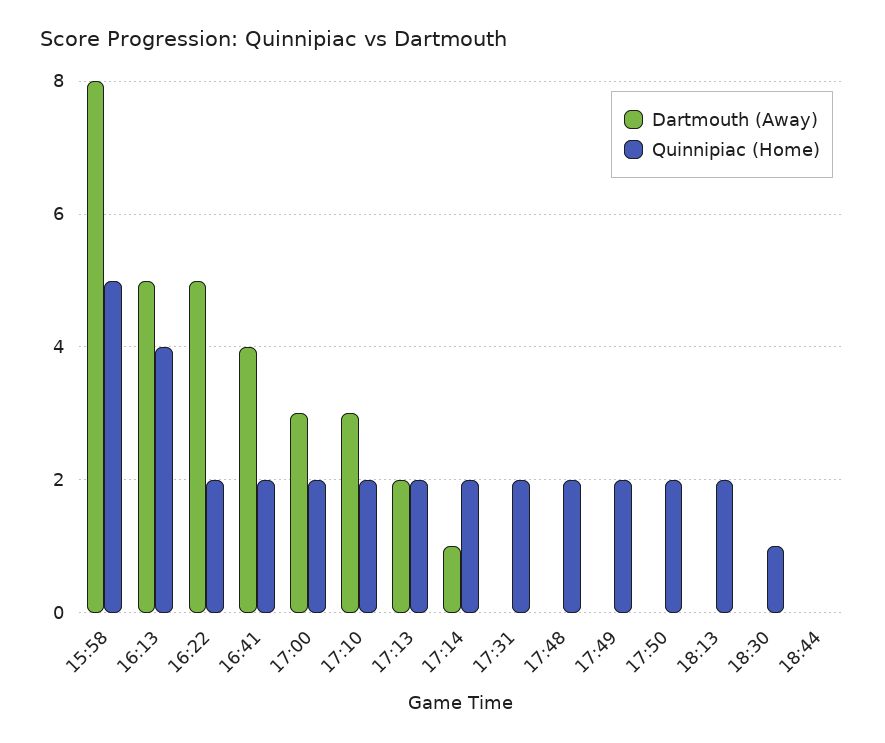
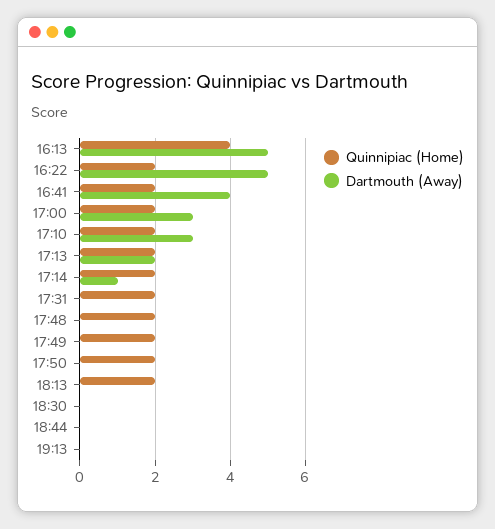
Dartmouth (Away), 15:58: 8 -> none
Quinnipiac (Home), 15:58: 5 -> none
Quinnipiac (Home), 18:30: 1 -> 0
Quinnipiac (Home), 19:13: none -> 0
Dartmouth (Away), 19:13: none -> 0

